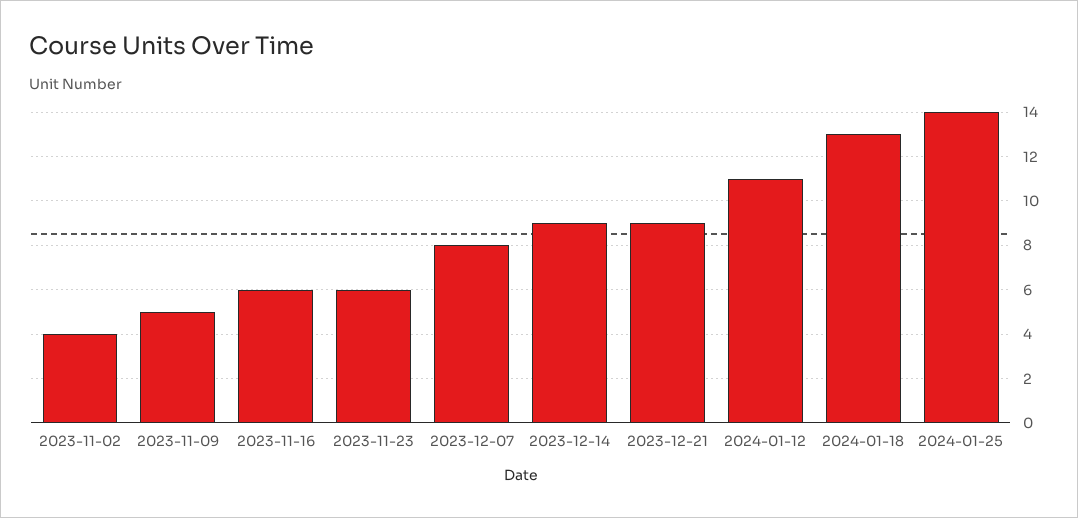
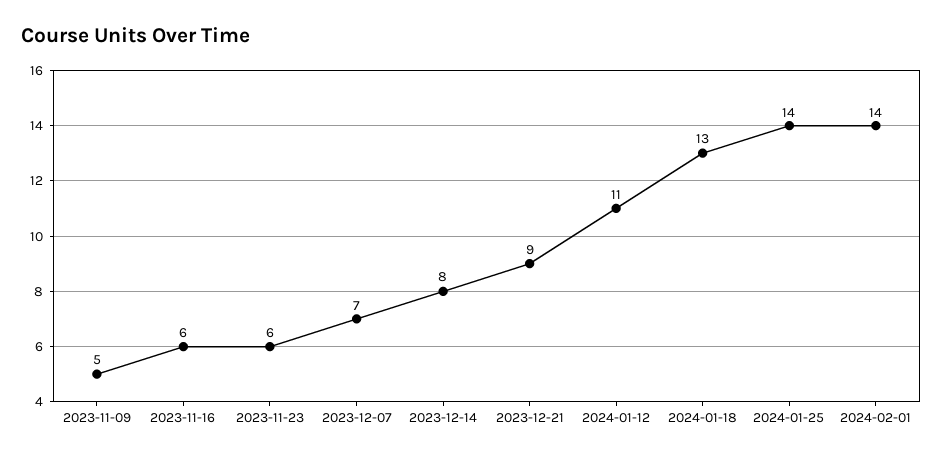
2023-11-02: 4 -> none
2023-12-07: 8 -> 7
2023-12-14: 9 -> 8
2024-02-01: none -> 14

